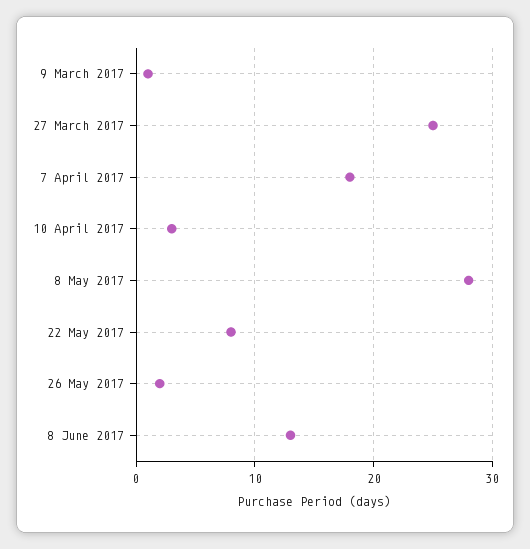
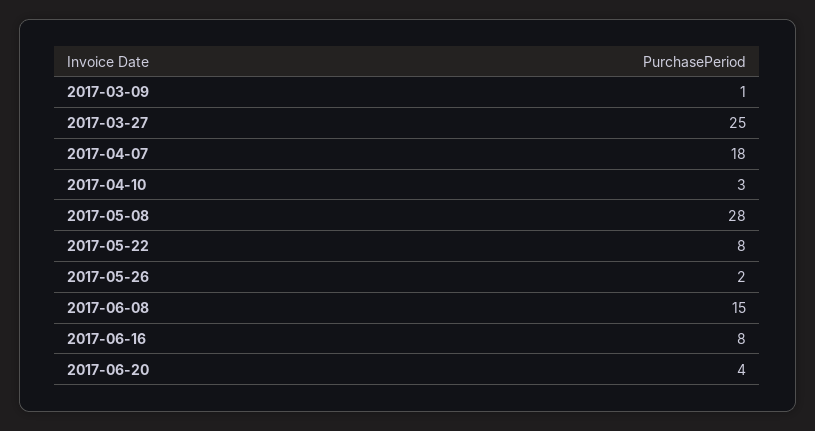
8 June 2017: 13 -> 15
2017-06-16: none -> 8
2017-06-20: none -> 4

